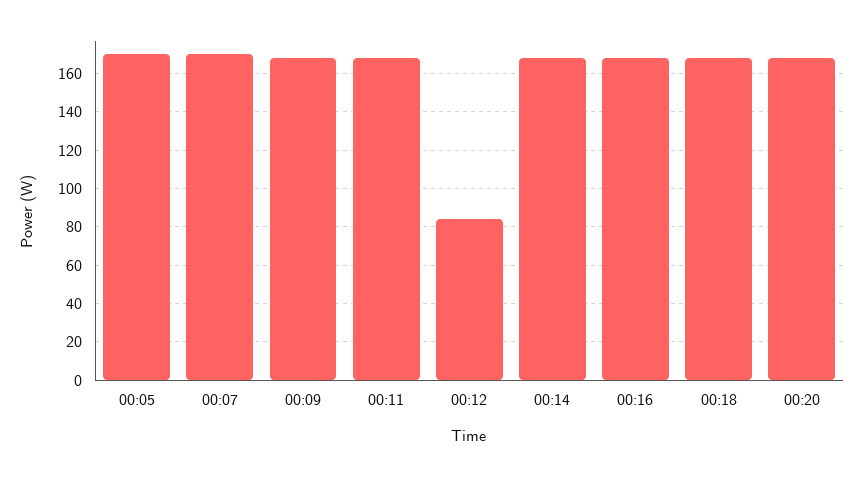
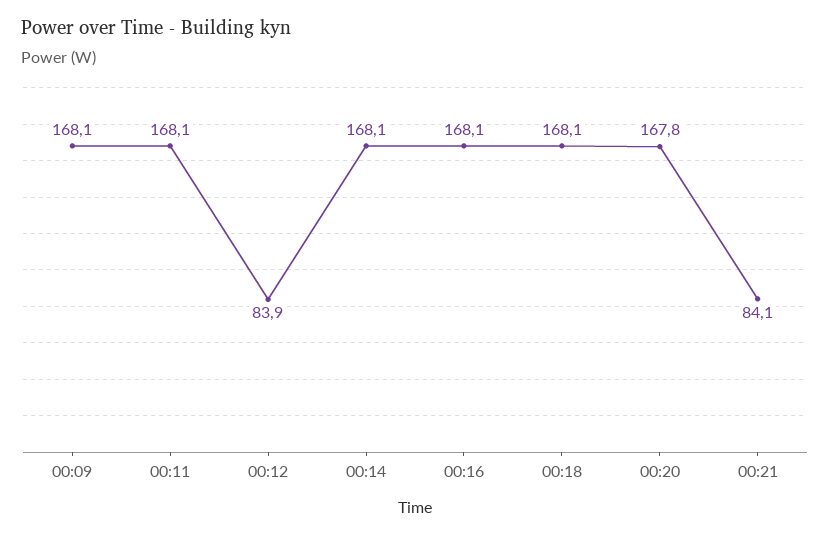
00:05: 170 -> none
00:07: 170 -> none
00:21: none -> 84.1

